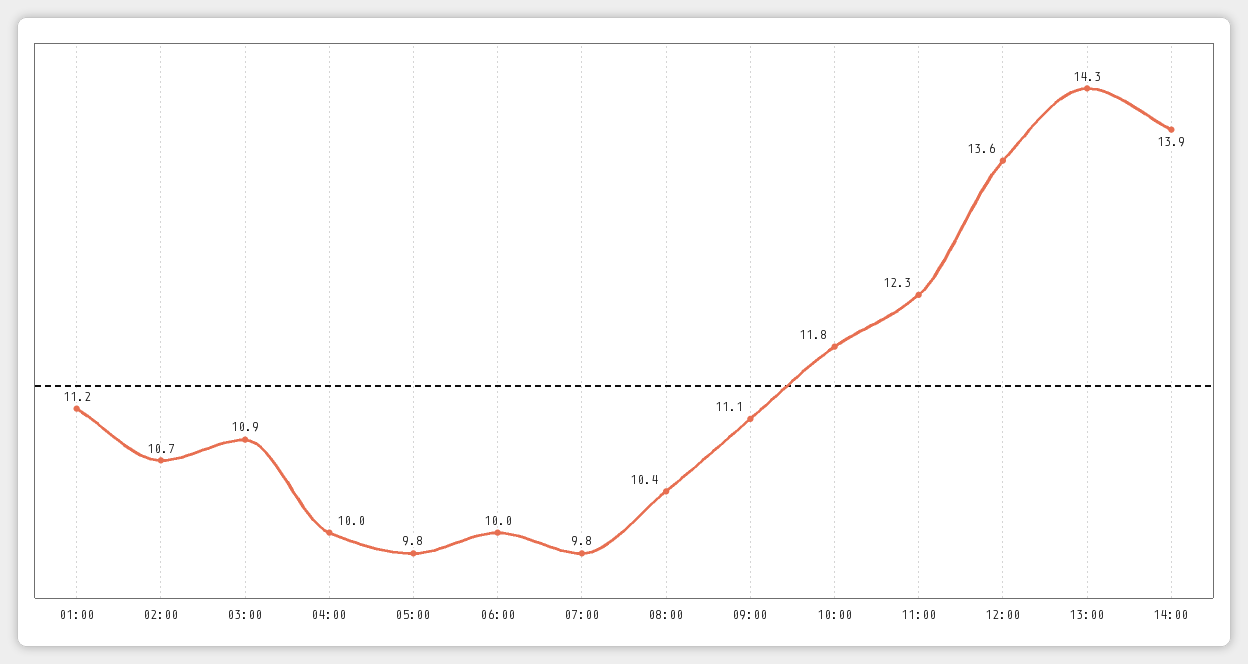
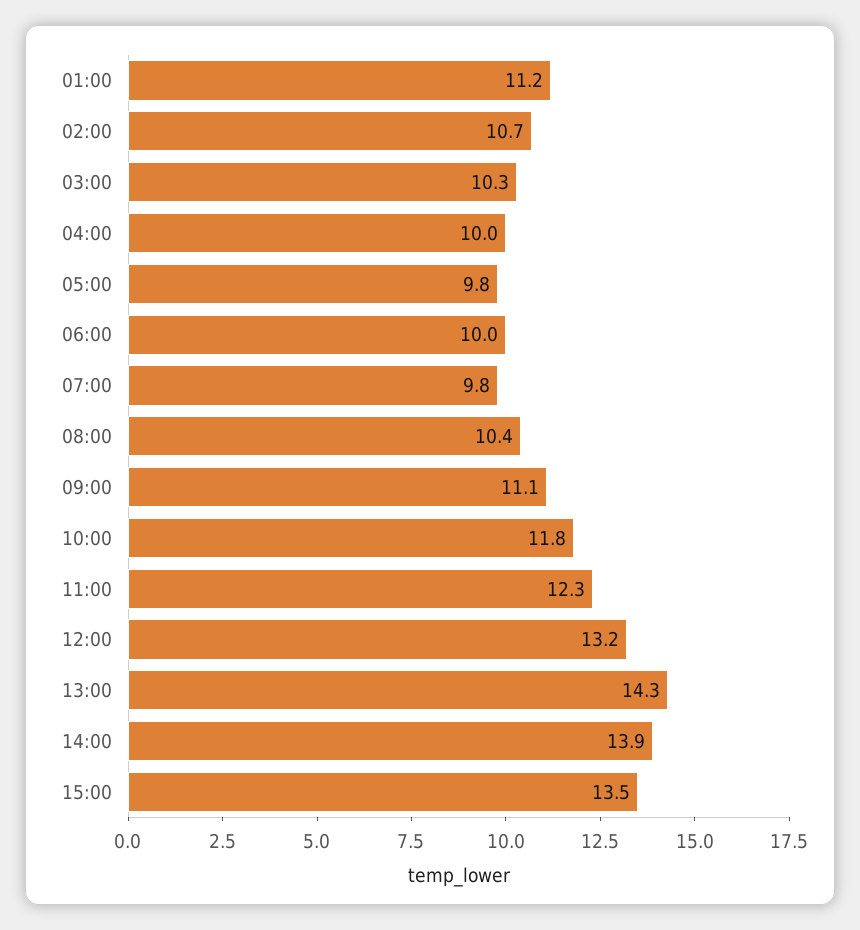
03:00: 10.9 -> 10.3
12:00: 13.6 -> 13.2
15:00: none -> 13.5

